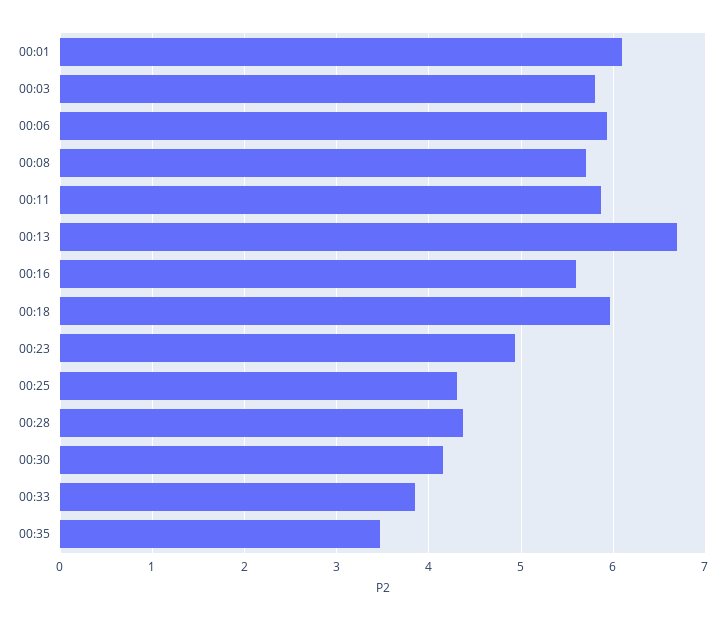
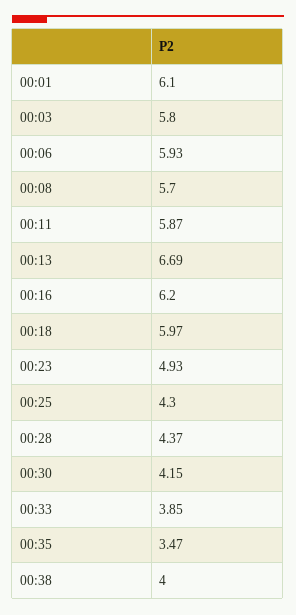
00:16: 5.6 -> 6.2
00:38: none -> 4

